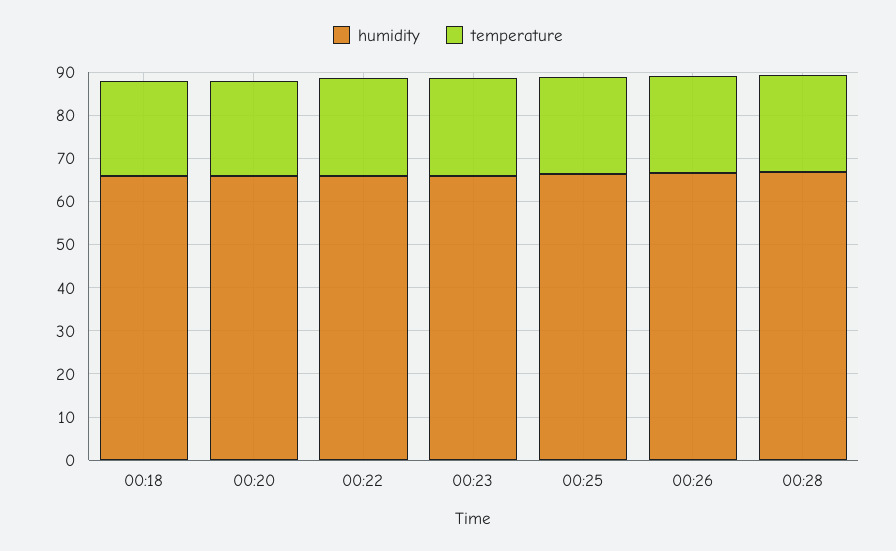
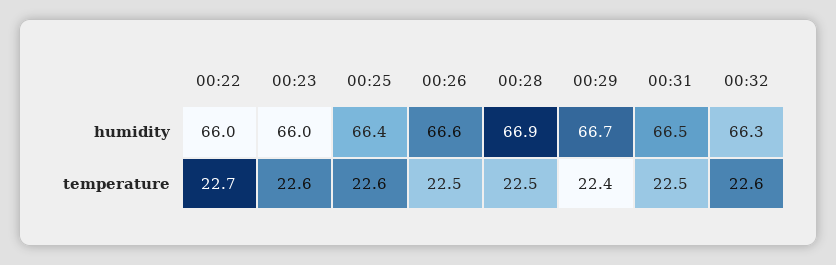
humidity, 00:18: 66 -> none
temperature, 00:18: 22 -> none
humidity, 00:20: 66 -> none
temperature, 00:20: 22 -> none
humidity, 00:29: none -> 66.7
humidity, 00:31: none -> 66.5
humidity, 00:32: none -> 66.3
temperature, 00:29: none -> 22.4
temperature, 00:31: none -> 22.5
temperature, 00:32: none -> 22.6

